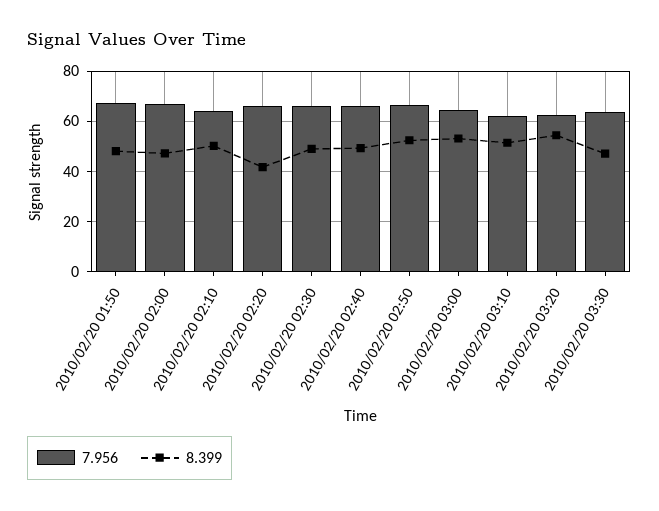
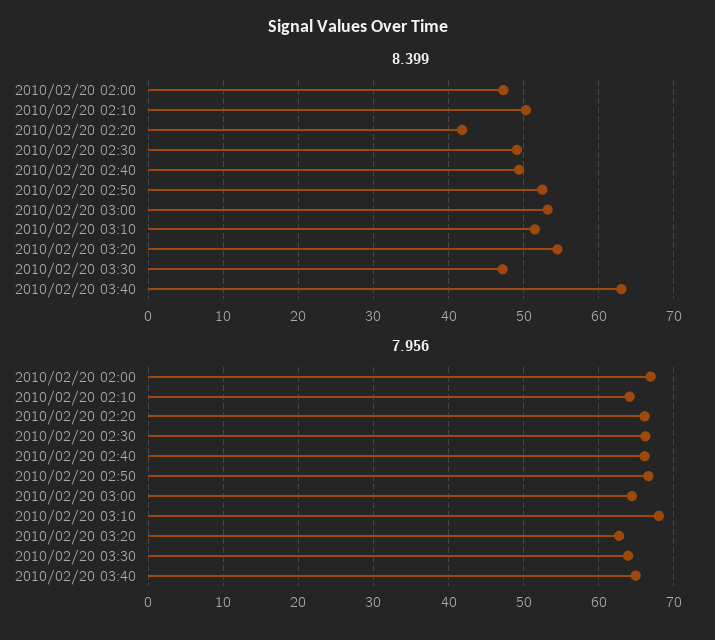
7.956, 2010/02/20 01:50: 67.5 -> none
8.399, 2010/02/20 01:50: 47.5 -> none
7.956, 2010/02/20 03:10: 62.5 -> 68
8.399, 2010/02/20 03:40: none -> 63
7.956, 2010/02/20 03:40: none -> 65

